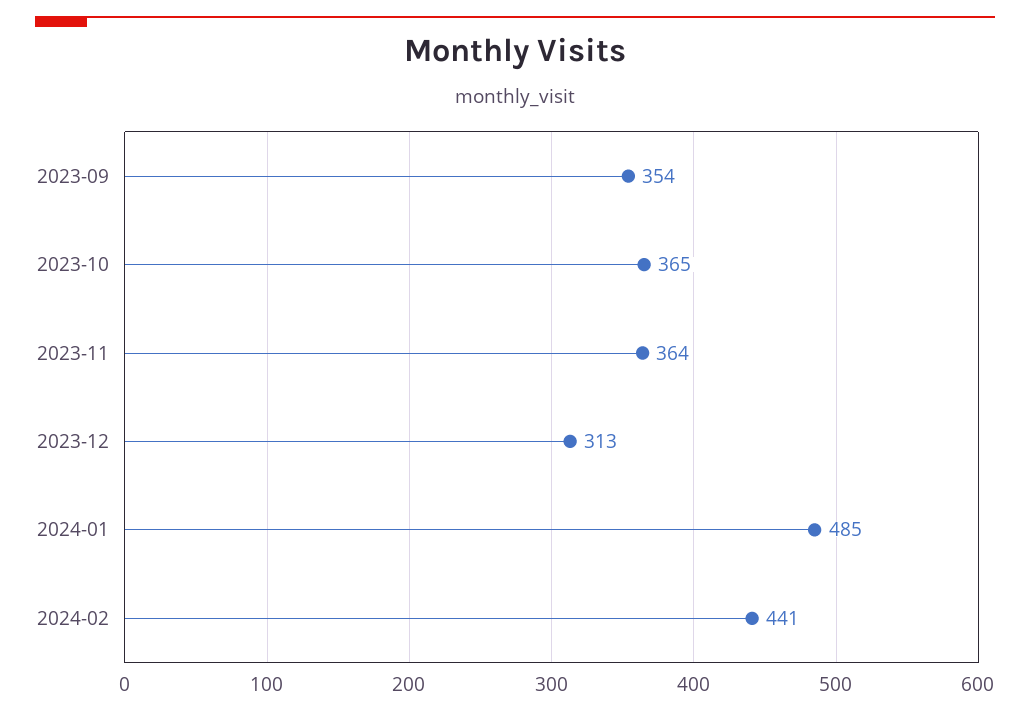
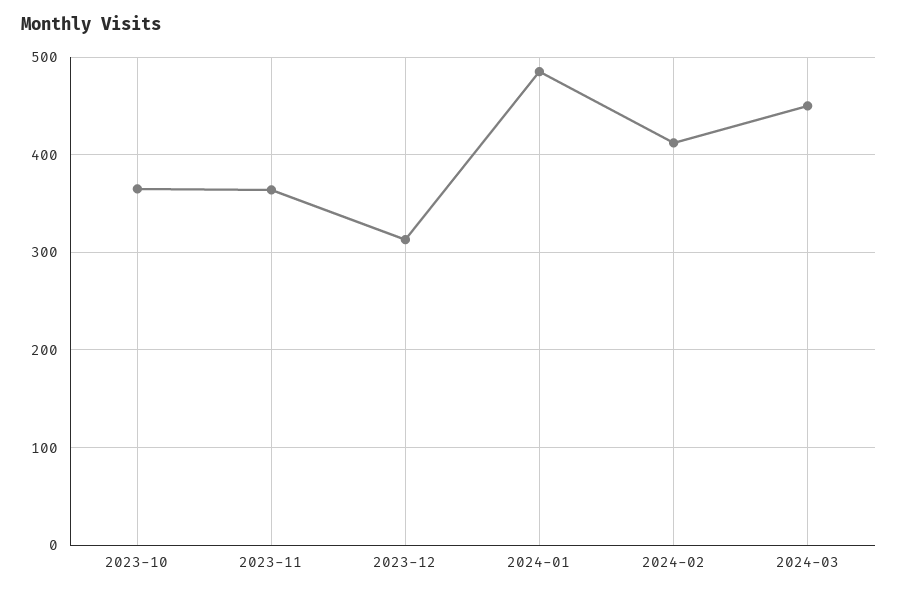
2023-09: 354 -> none
2024-02: 441 -> 410
2024-03: none -> 450

